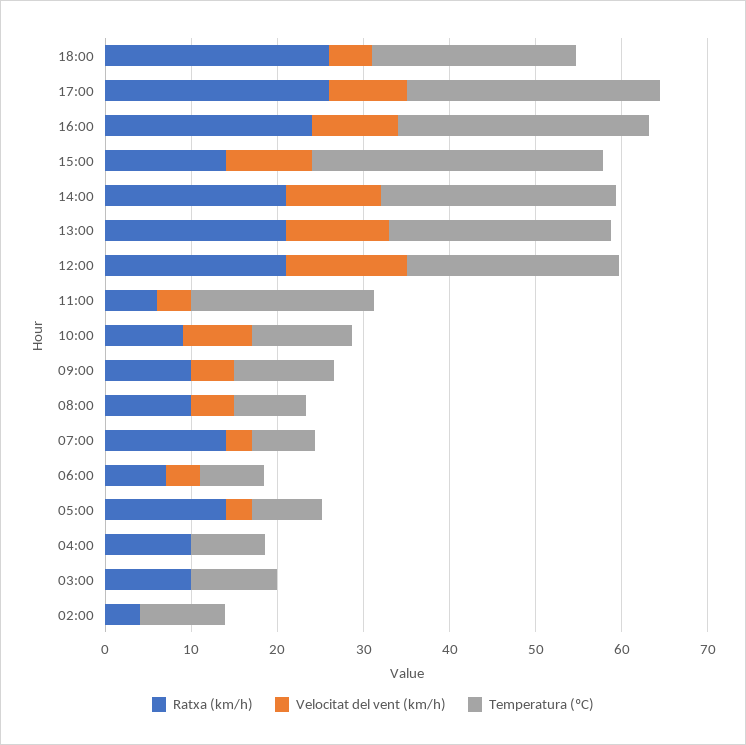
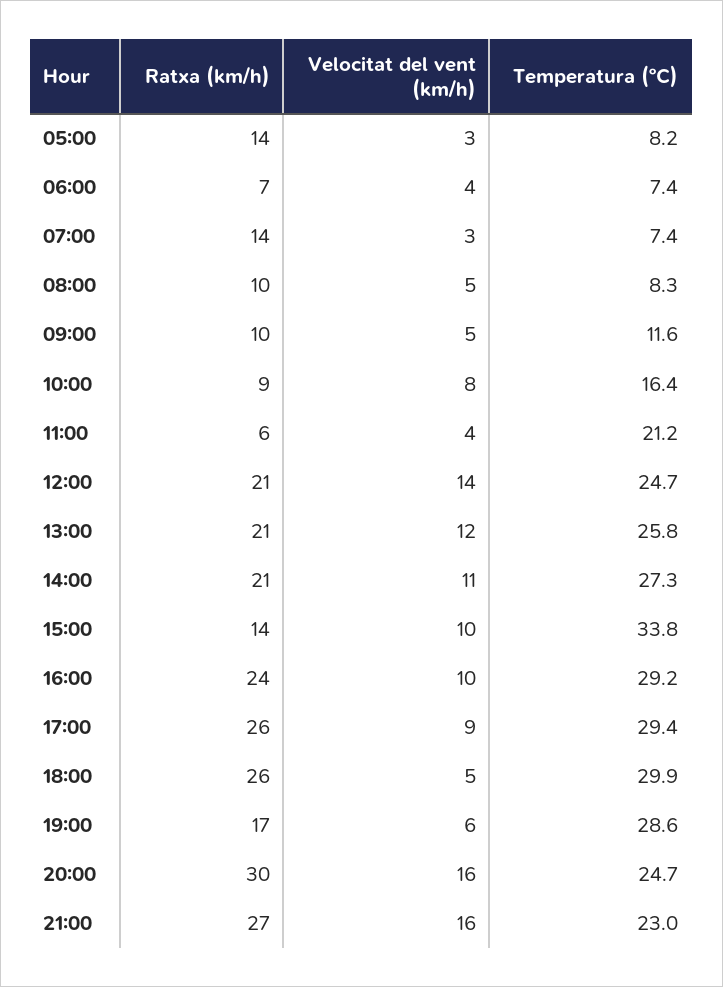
Temperatura (ºC), 18:00: 24 -> 29.9
Temperatura (ºC), 10:00: 12 -> 16.4
Ratxa (km/h), 04:00: 10 -> none
Velocitat del vent (km/h), 04:00: 0 -> none
Temperatura (ºC), 04:00: 8 -> none
Ratxa (km/h), 03:00: 10 -> none
Velocitat del vent (km/h), 03:00: 0 -> none
Temperatura (ºC), 03:00: 10 -> none
Ratxa (km/h), 02:00: 4 -> none
Velocitat del vent (km/h), 02:00: 0 -> none
Temperatura (ºC), 02:00: 10 -> none
Ratxa (km/h), 19:00: none -> 17
Velocitat del vent (km/h), 19:00: none -> 6
Temperatura (ºC), 19:00: none -> 28.6
Ratxa (km/h), 20:00: none -> 30
Velocitat del vent (km/h), 20:00: none -> 16
Temperatura (ºC), 20:00: none -> 24.7
Ratxa (km/h), 21:00: none -> 27
Velocitat del vent (km/h), 21:00: none -> 16
Temperatura (ºC), 21:00: none -> 23

